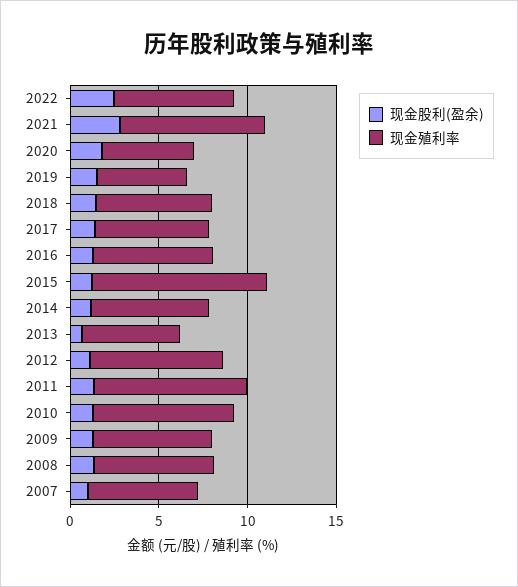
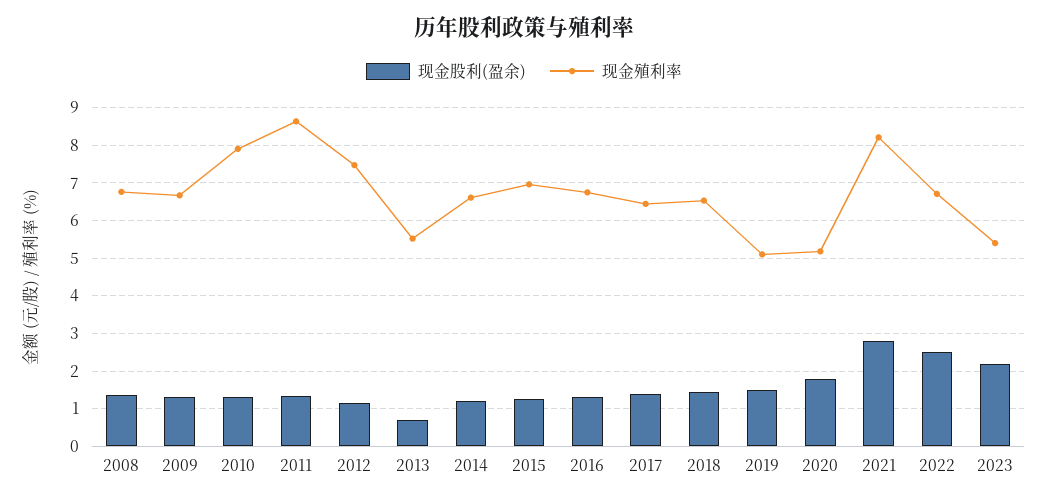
现金殖利率, 2015: 10 -> 7
现金股利(盈余), 2007: 1 -> none
现金殖利率, 2007: 6 -> none
现金股利(盈余), 2023: none -> 2.2
现金殖利率, 2023: none -> 5.4

